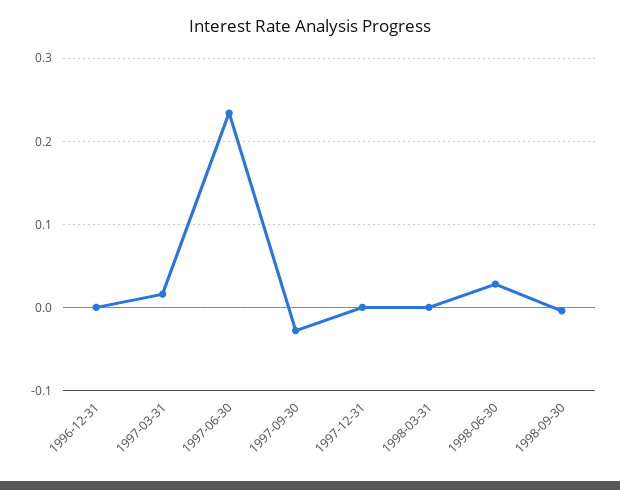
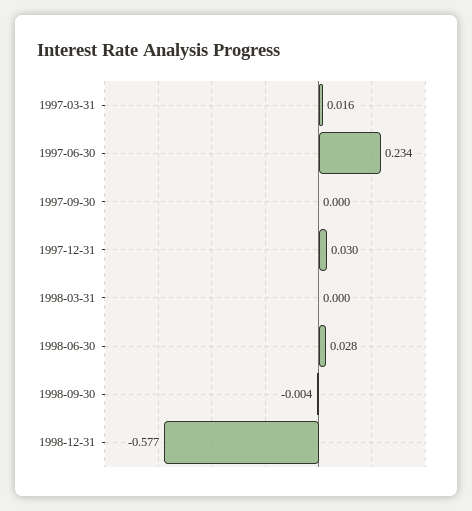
1996-12-31: 0 -> none
1997-09-30: -0.03 -> 0
1997-12-31: 0 -> 0.03
1998-12-31: none -> -0.577

